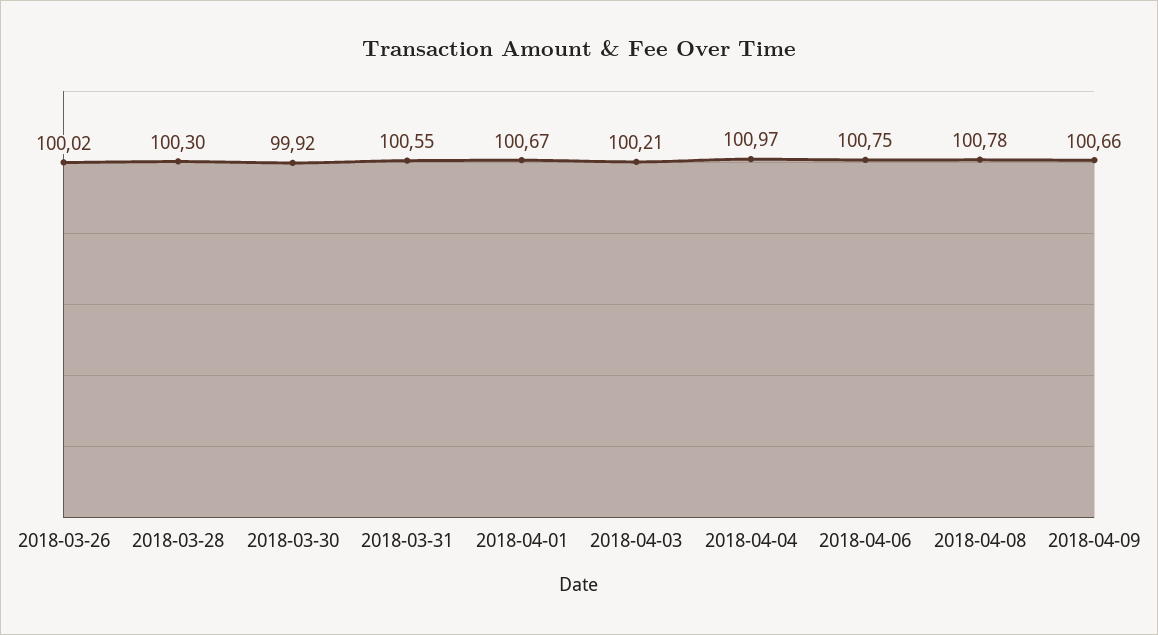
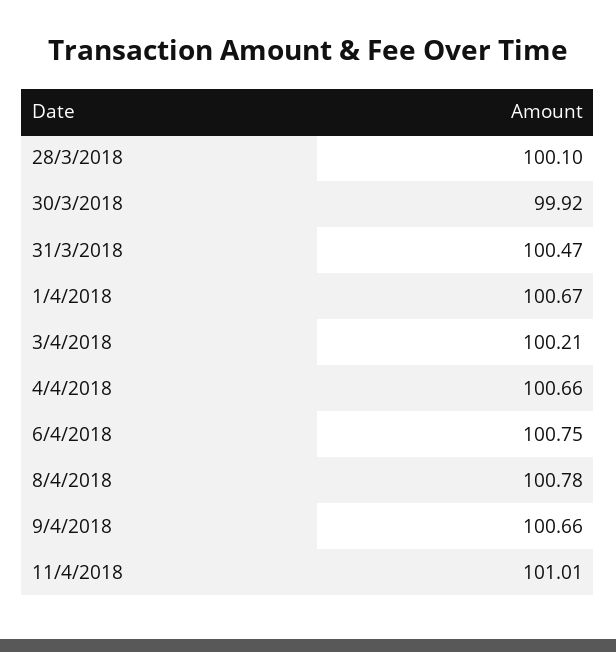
2018-03-26: 100.02 -> none
2018-03-28: 100.3 -> 100.1
2018-03-31: 100.55 -> 100.47
2018-04-04: 100.97 -> 100.66
11/4/2018: none -> 101.01

